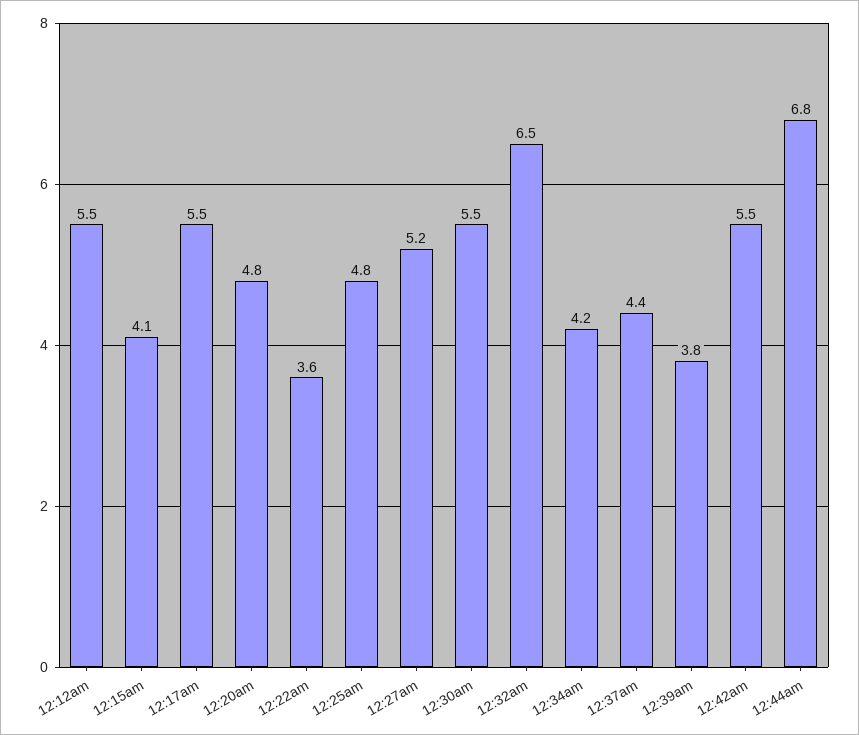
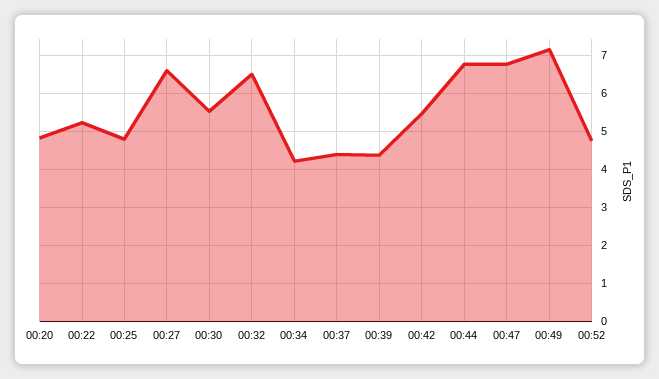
12:12am: 5.5 -> none
12:15am: 4.1 -> none
12:17am: 5.5 -> none
12:22am: 3.6 -> 5.2
12:27am: 5.2 -> 6.6
12:39am: 3.8 -> 4.4
00:47: none -> 6.8
00:49: none -> 7.2
00:52: none -> 4.8

